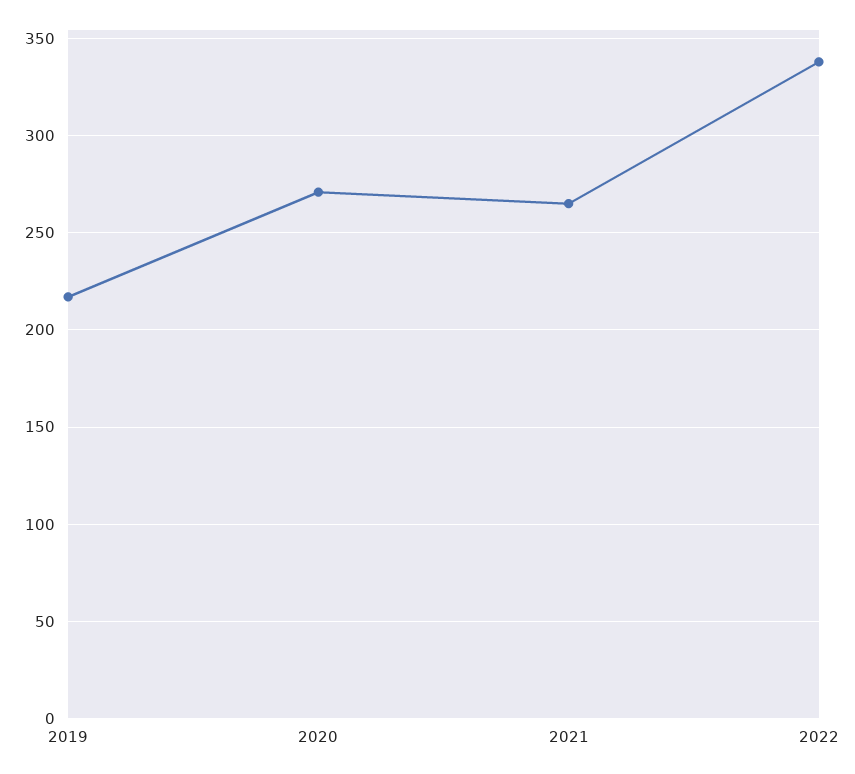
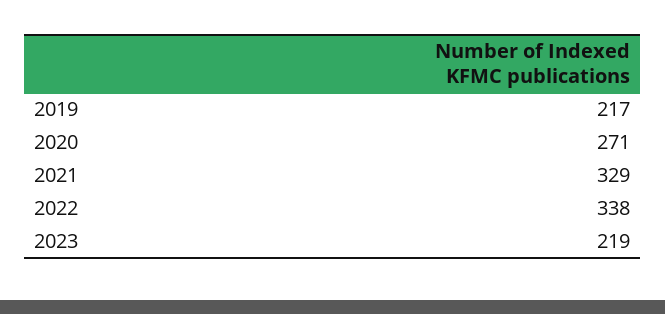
2021: 265 -> 329
2023: none -> 219

